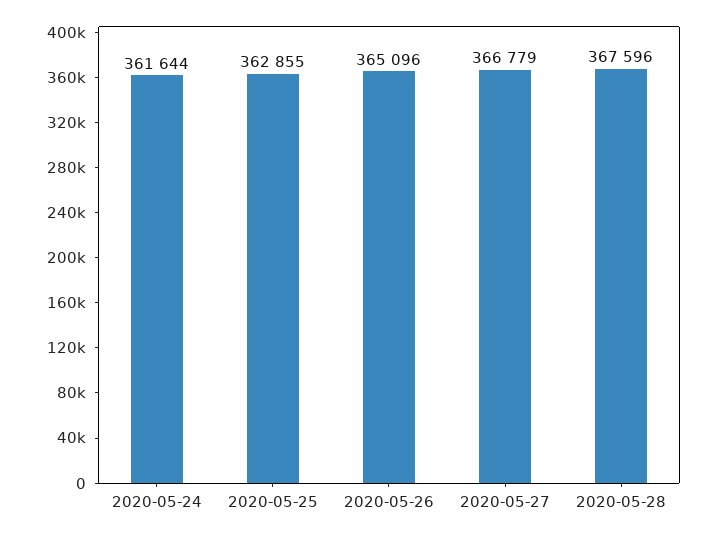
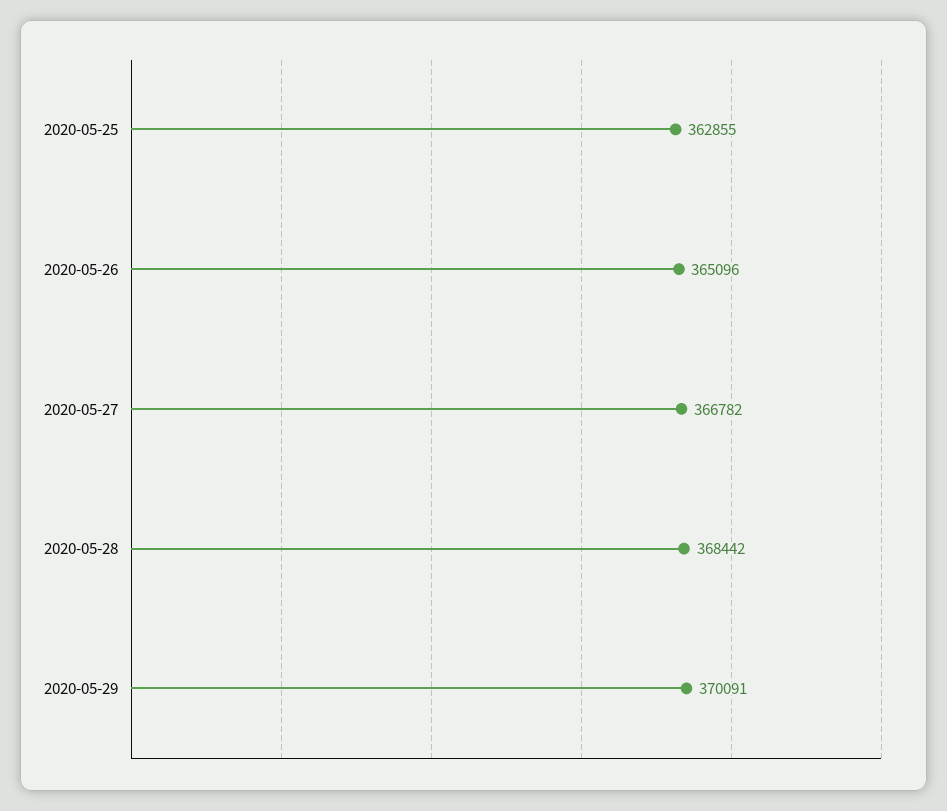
2020-05-24: 361644 -> none
2020-05-27: 366779 -> 366782
2020-05-28: 367596 -> 368442
2020-05-29: none -> 370091

